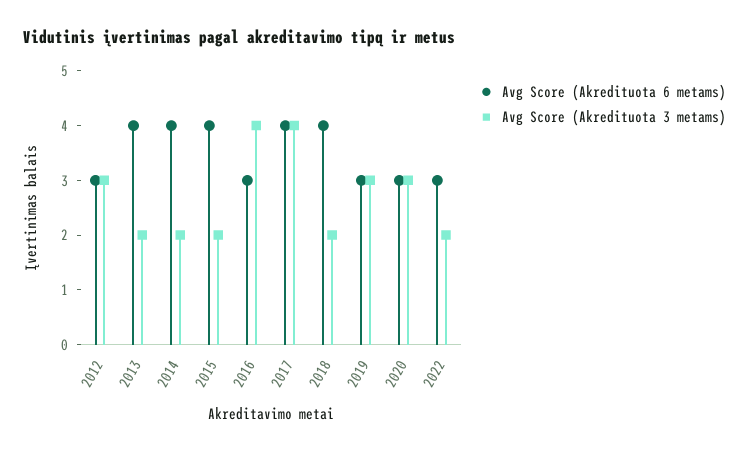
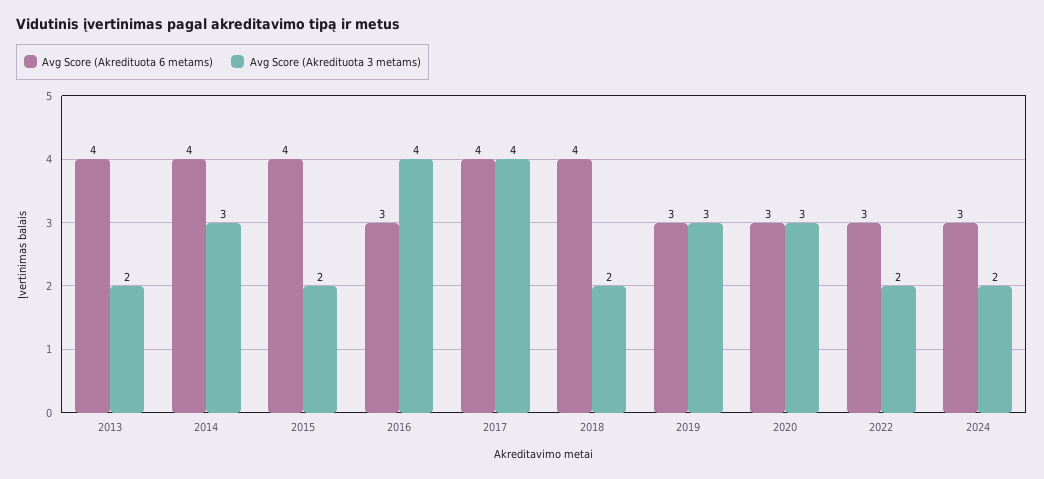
Avg Score (Akredituota 6 metams), 2012: 3 -> none
Avg Score (Akredituota 3 metams), 2012: 3 -> none
Avg Score (Akredituota 3 metams), 2014: 2 -> 3
Avg Score (Akredituota 6 metams), 2024: none -> 3
Avg Score (Akredituota 3 metams), 2024: none -> 2

